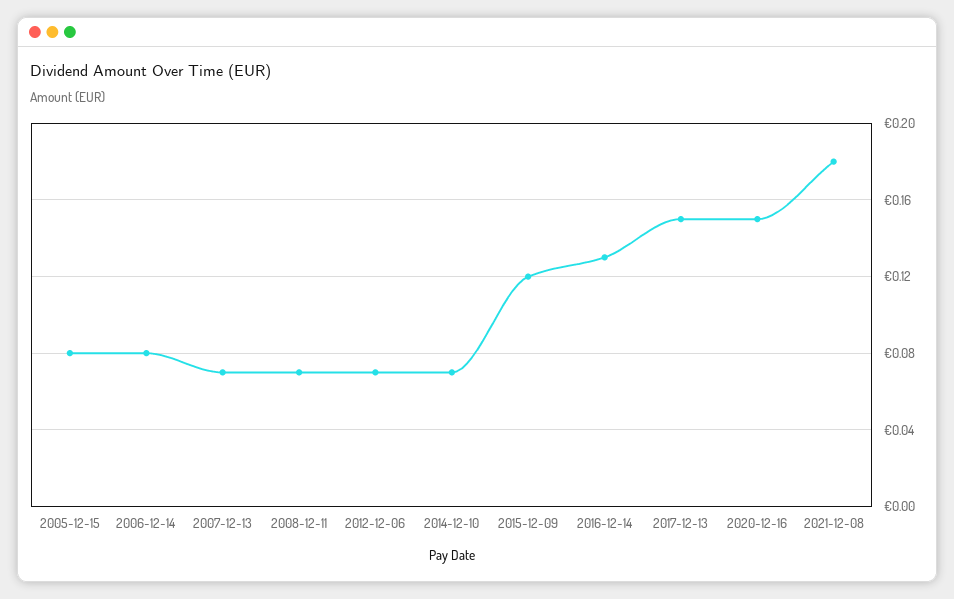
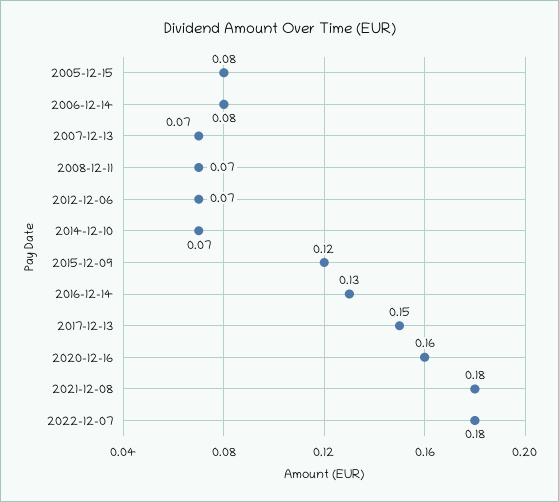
2020-12-16: 0.15 -> 0.16
2022-12-07: none -> 0.18

